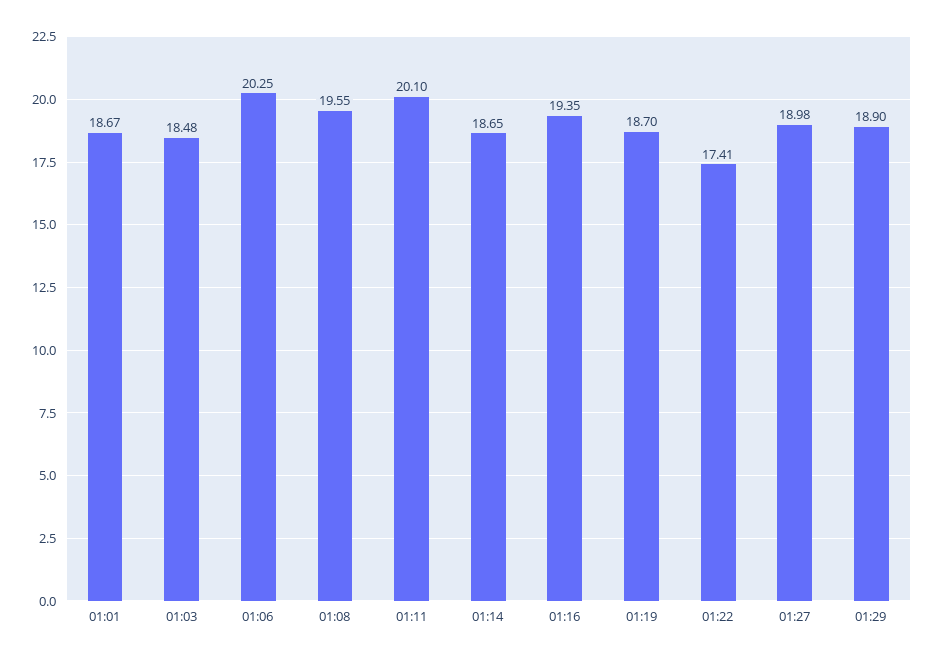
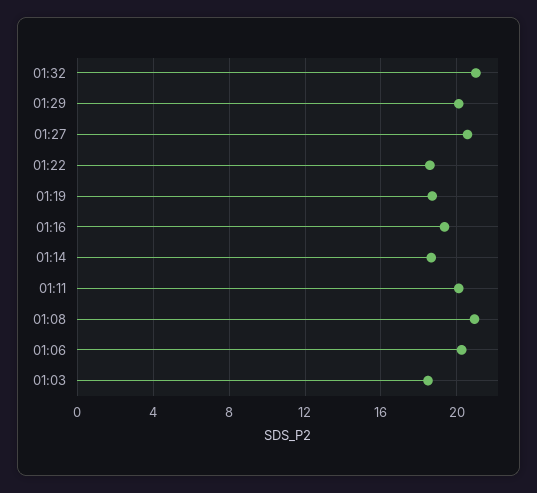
01:01: 18.67 -> none
01:08: 19.55 -> 21
01:22: 17.41 -> 18.5
01:27: 18.98 -> 20.5
01:29: 18.9 -> 20
01:32: none -> 21

